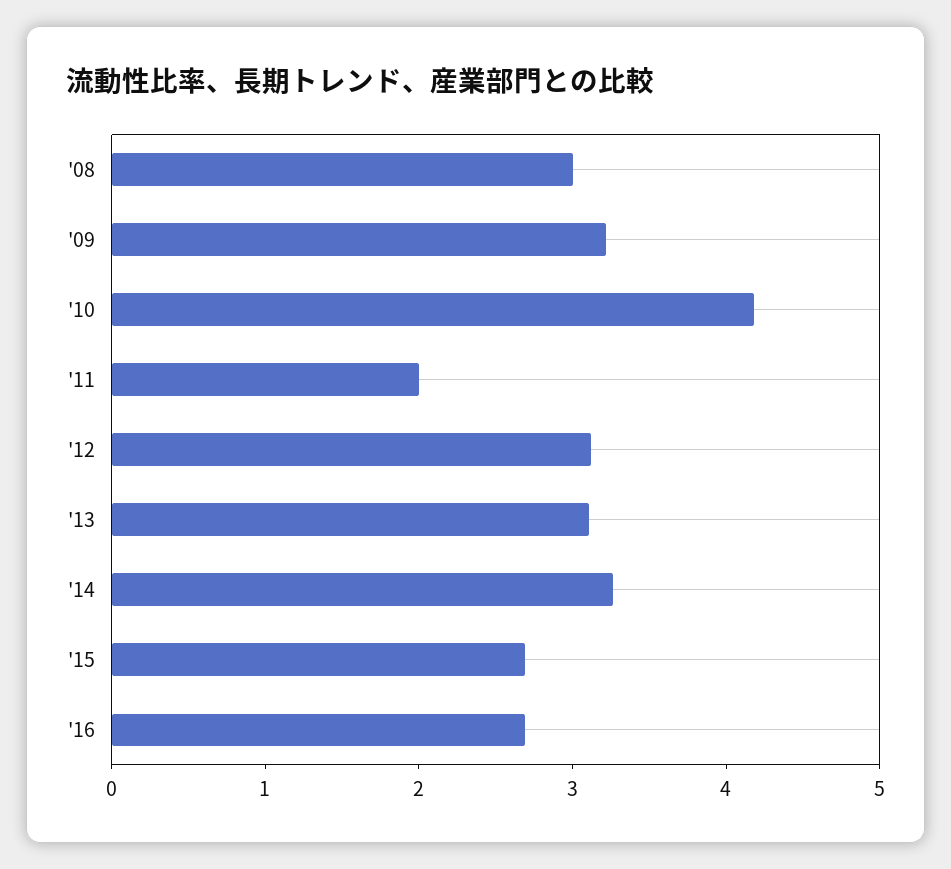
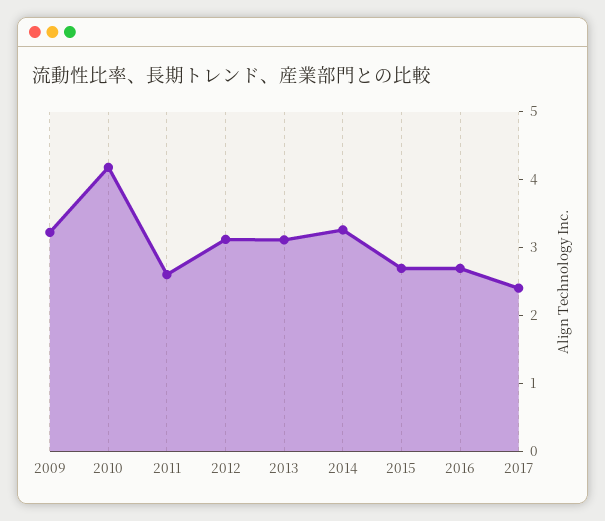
'08: 3 -> none
'11: 2 -> 2.6
2017: none -> 2.4

